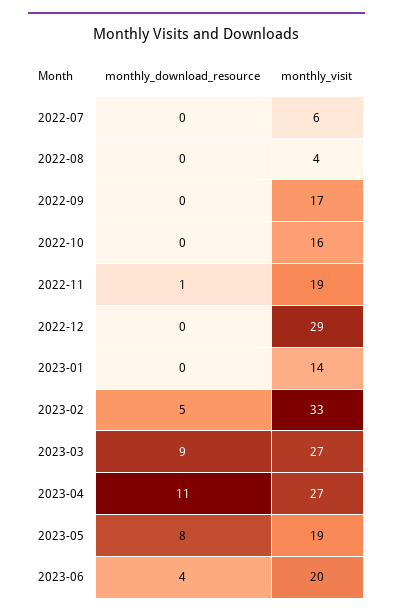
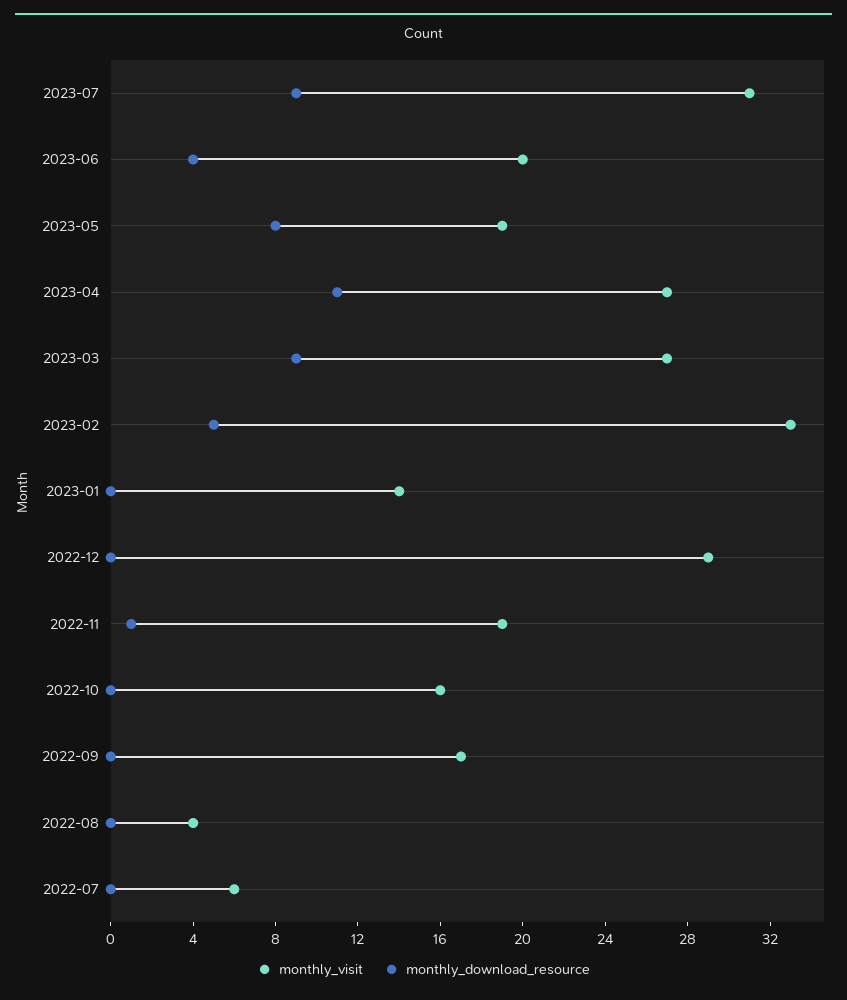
monthly_visit, 2023-07: none -> 31
monthly_download_resource, 2023-07: none -> 9

